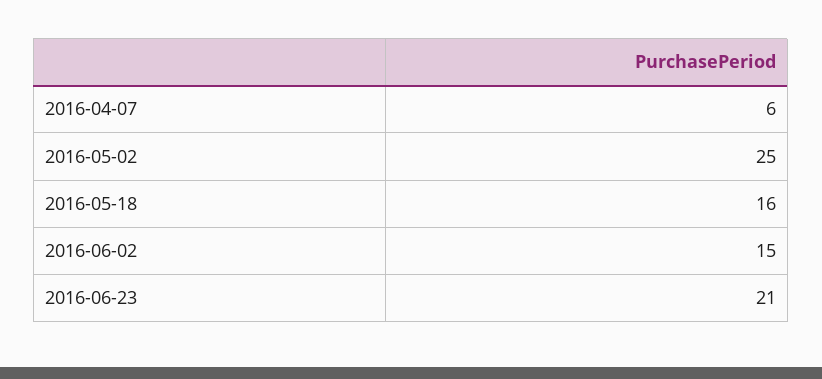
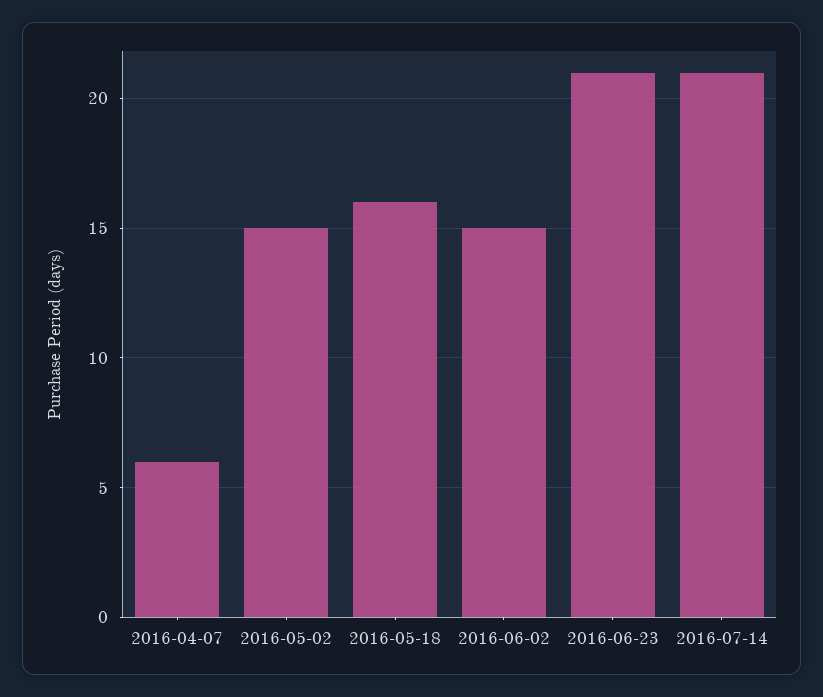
2016-05-02: 25 -> 15
2016-07-14: none -> 21

